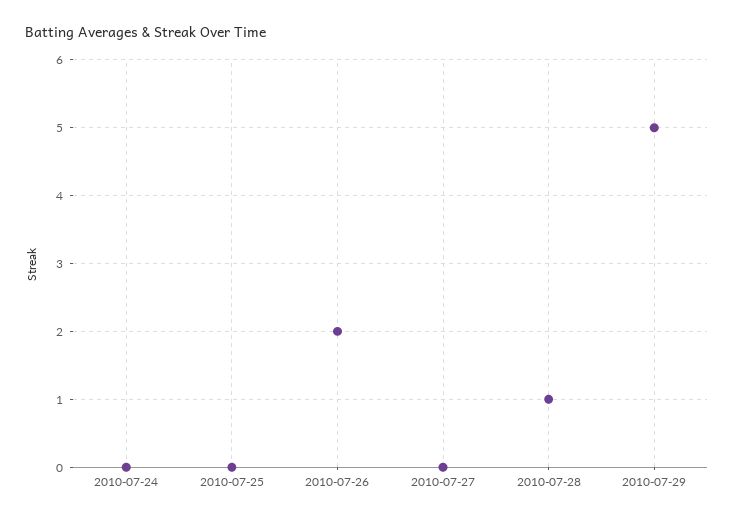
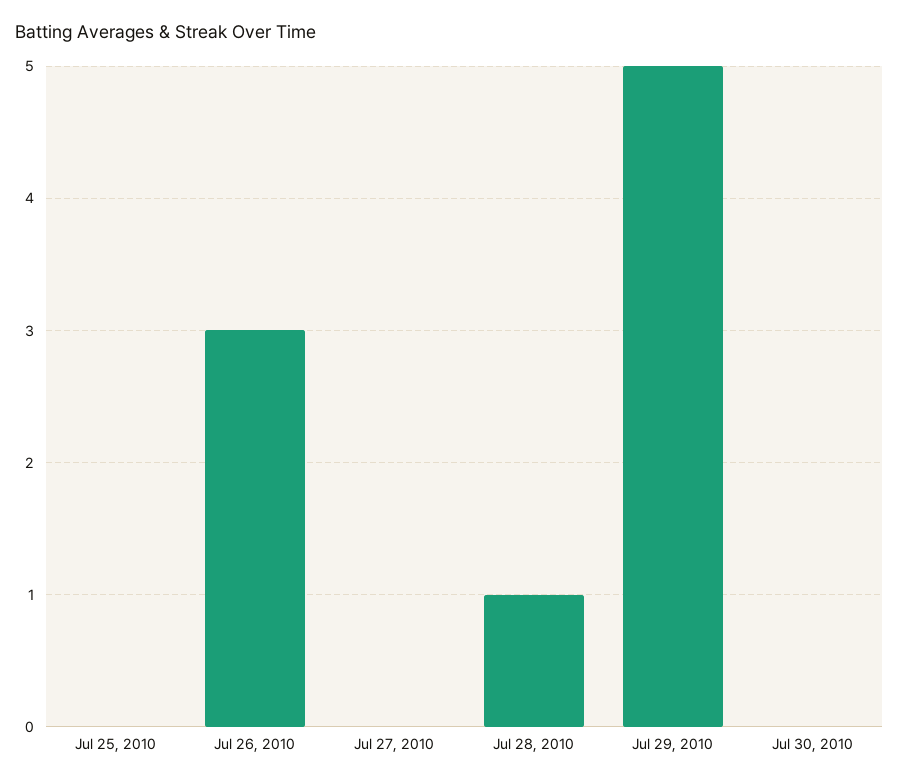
2010-07-24: 0 -> none
2010-07-26: 2 -> 3
Jul 30, 2010: none -> 0

